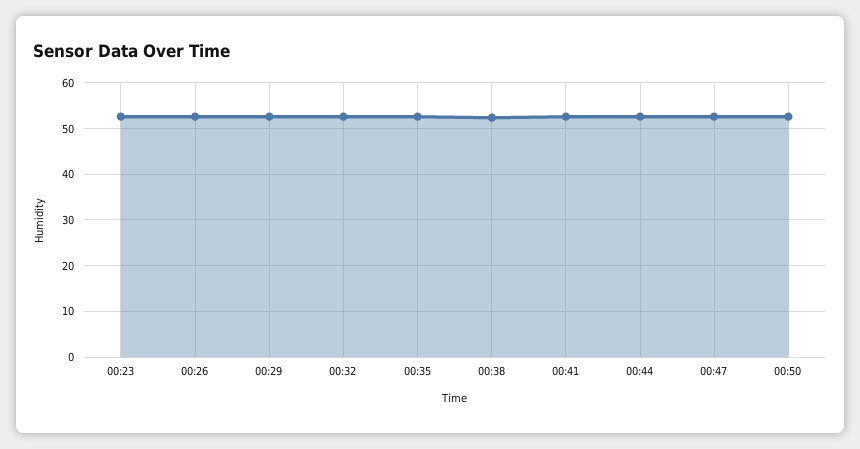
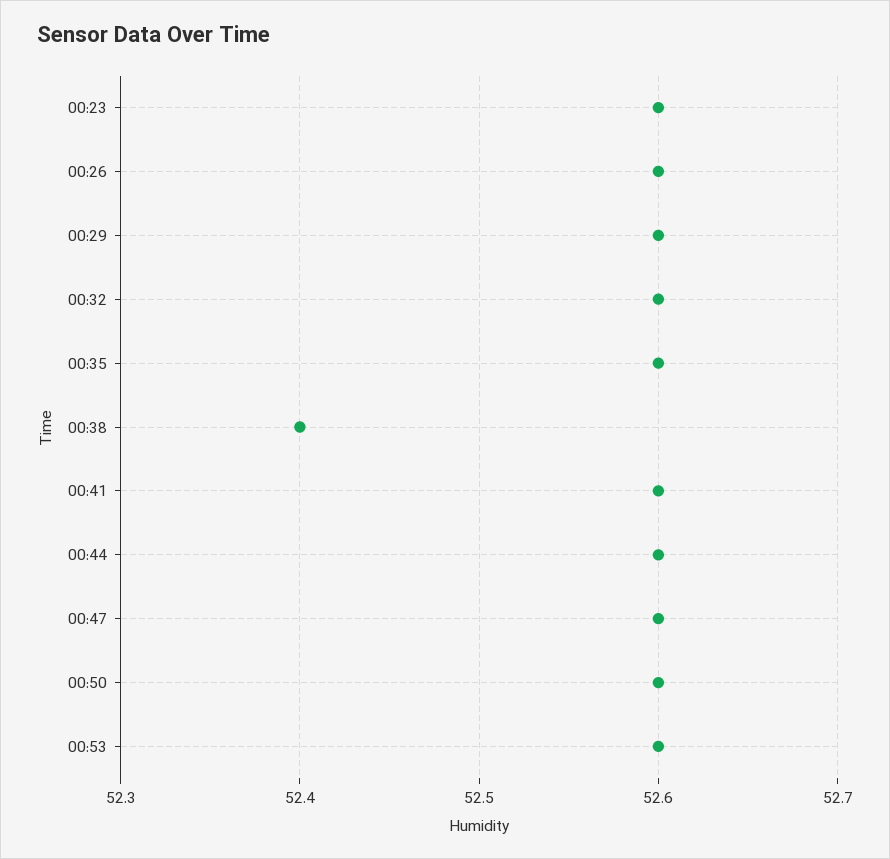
00:53: none -> 52.6

